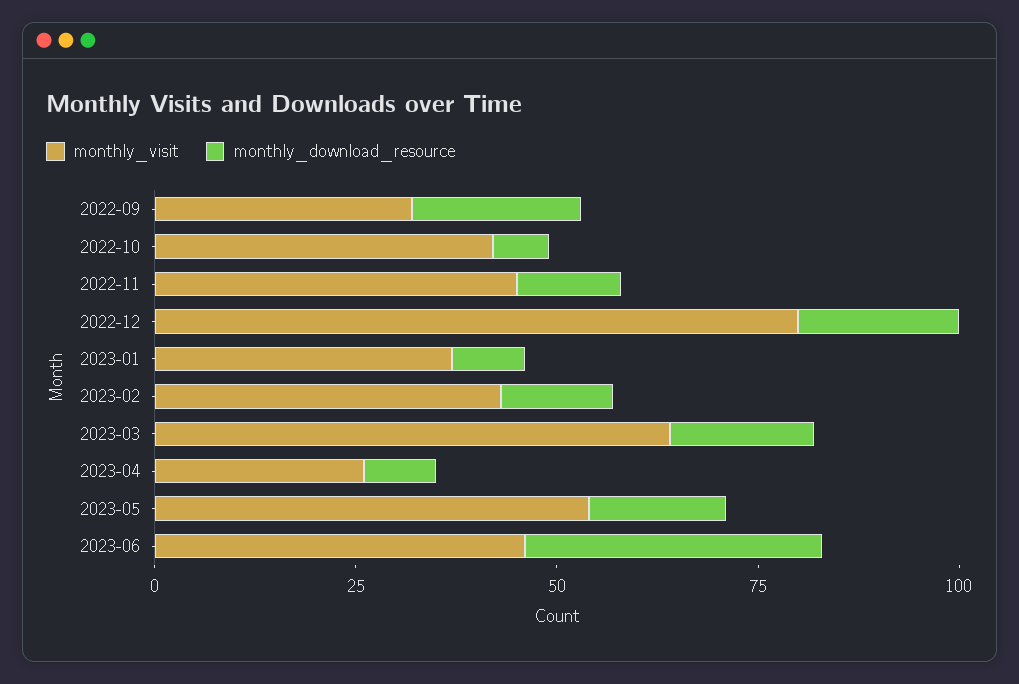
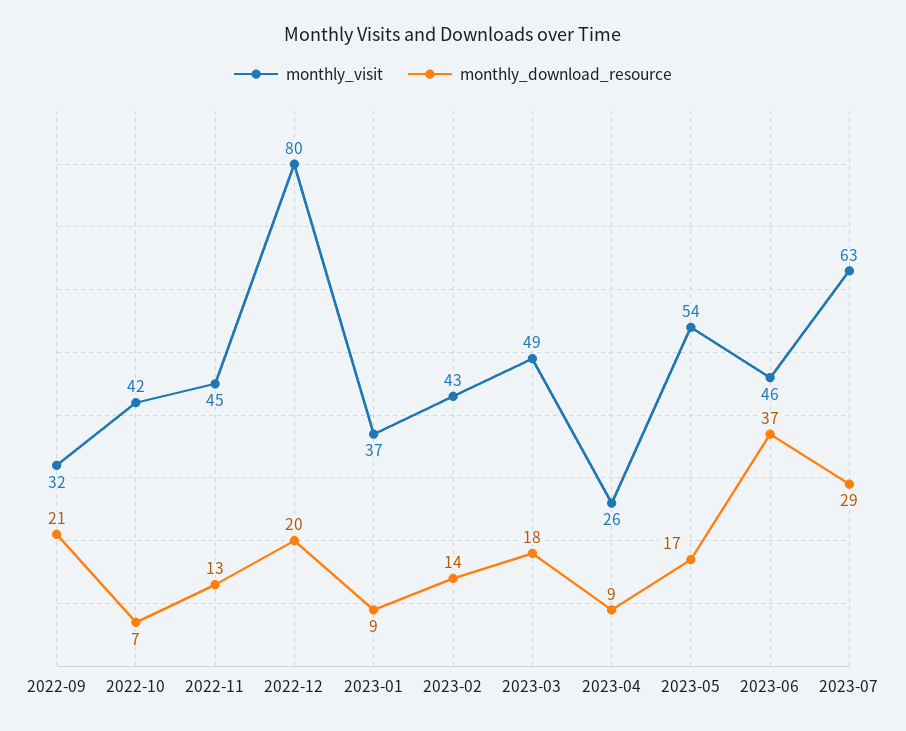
monthly_visit, 2023-03: 65 -> 49
monthly_visit, 2023-07: none -> 63
monthly_download_resource, 2023-07: none -> 29

